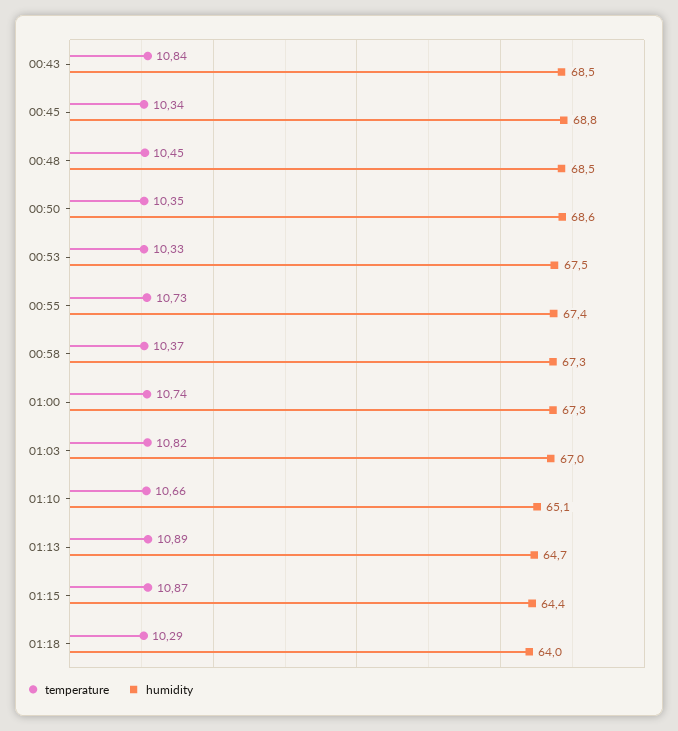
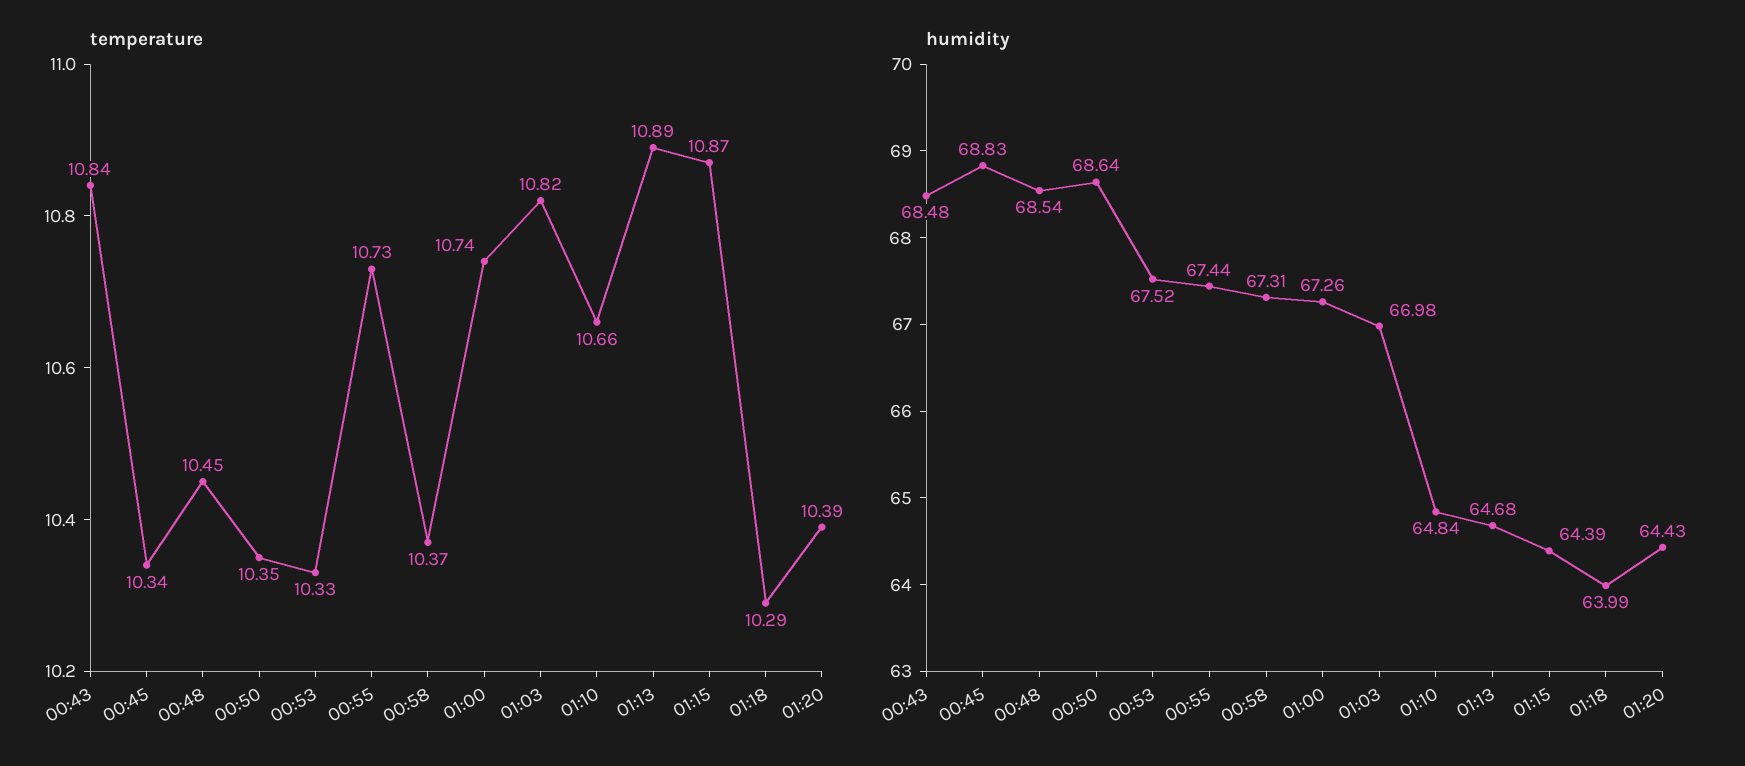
humidity, 01:10: 65.1 -> 64.84
temperature, 01:20: none -> 10.39
humidity, 01:20: none -> 64.43

